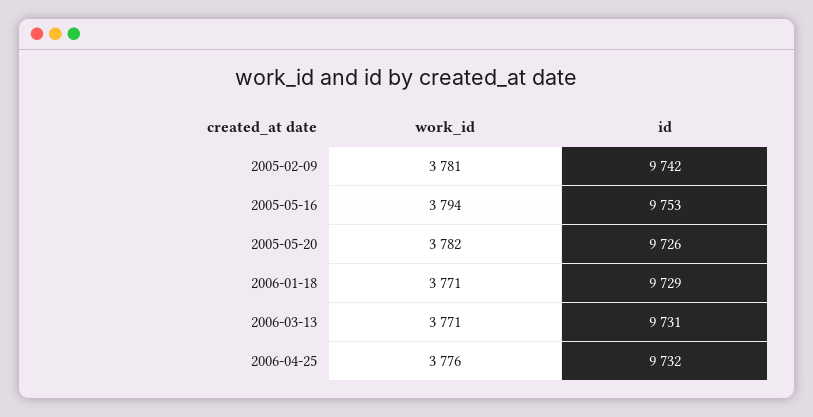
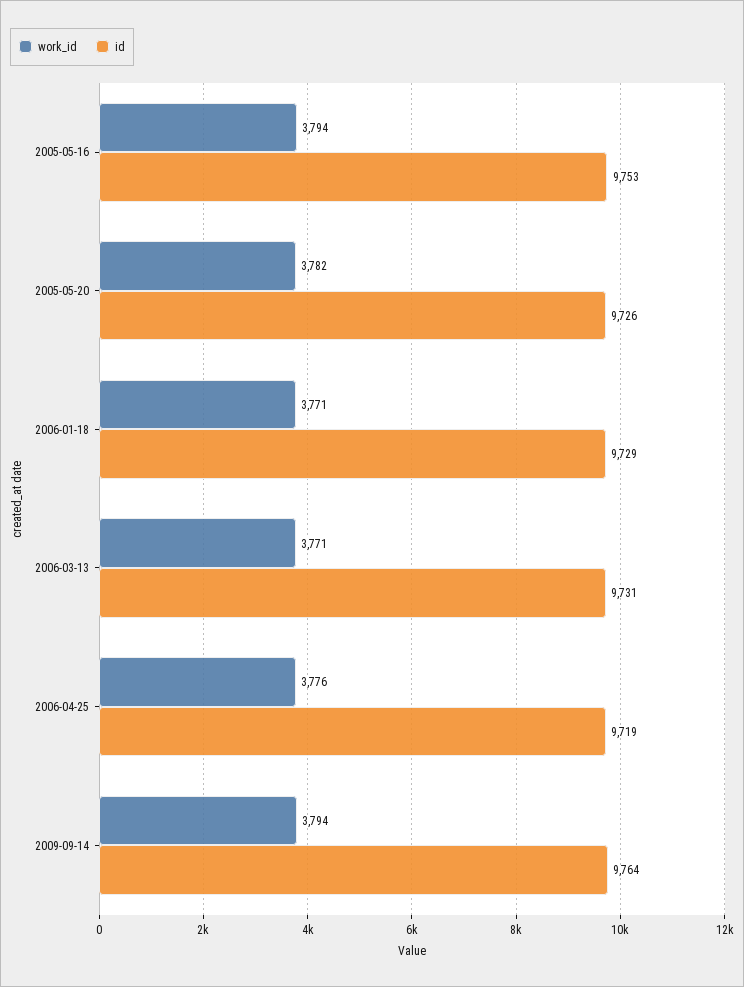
work_id, 2005-02-09: 3781 -> none
id, 2005-02-09: 9742 -> none
id, 2006-04-25: 9732 -> 9719
work_id, 2009-09-14: none -> 3794
id, 2009-09-14: none -> 9764

